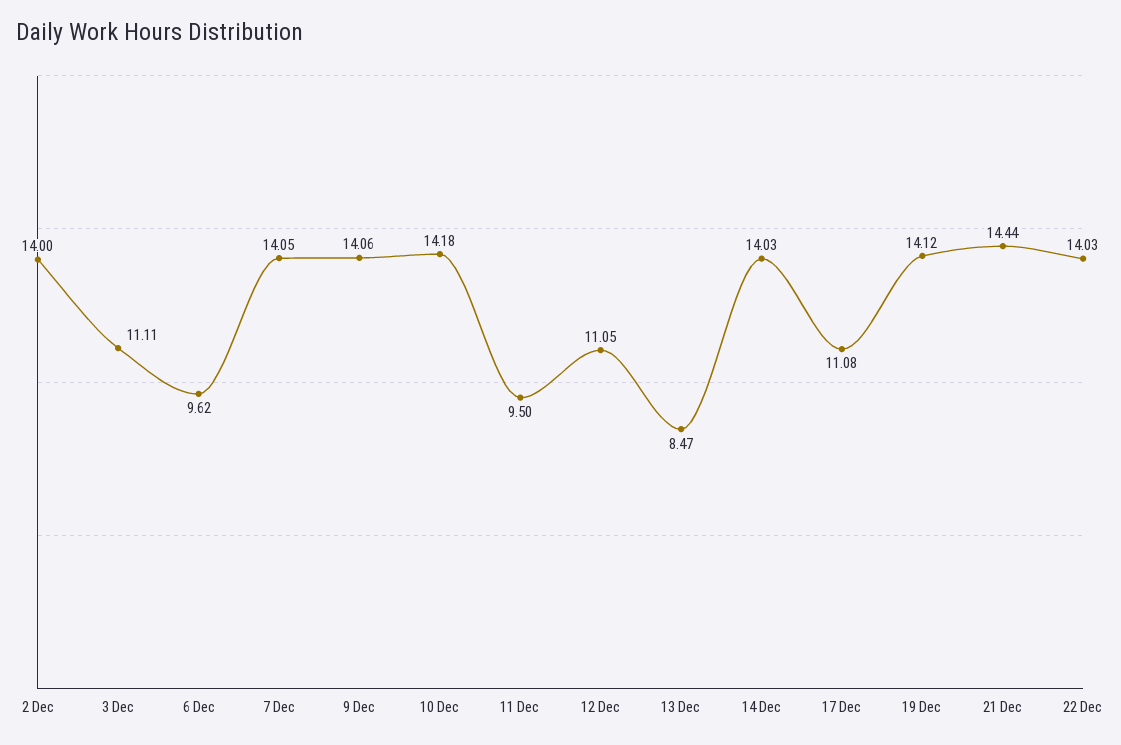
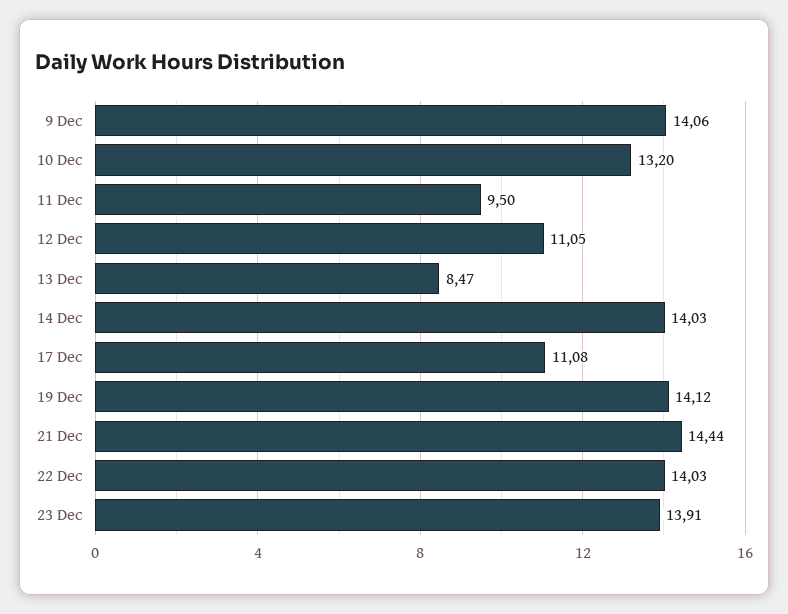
2 Dec: 14 -> none
3 Dec: 11.11 -> none
6 Dec: 9.62 -> none
7 Dec: 14.05 -> none
10 Dec: 14.18 -> 13.2
23 Dec: none -> 13.91

